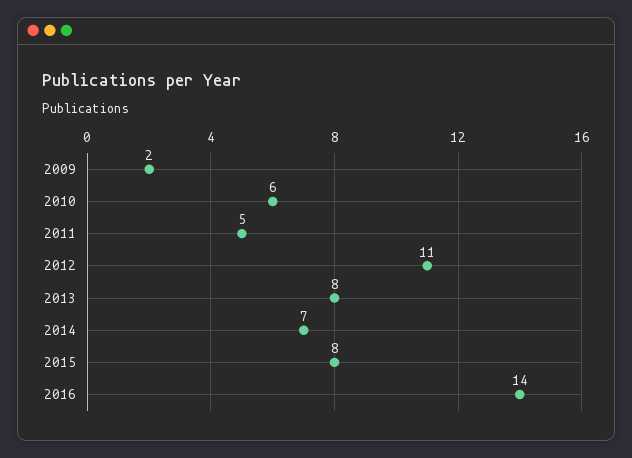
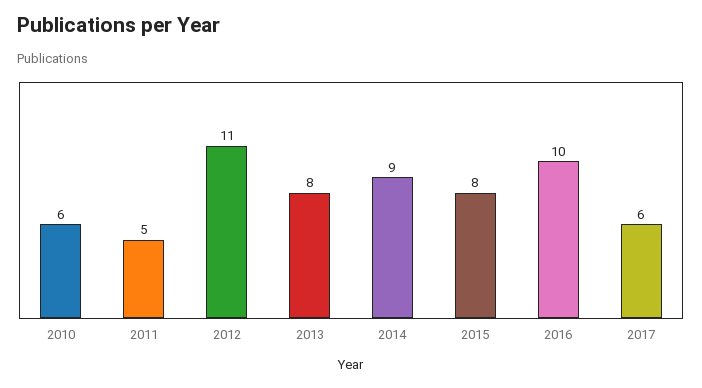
2009: 2 -> none
2014: 7 -> 9
2016: 14 -> 10
2017: none -> 6

